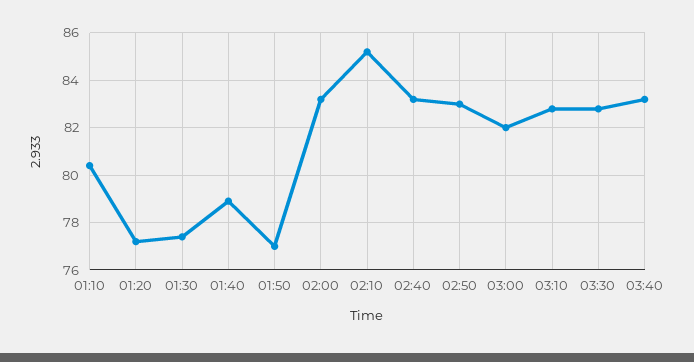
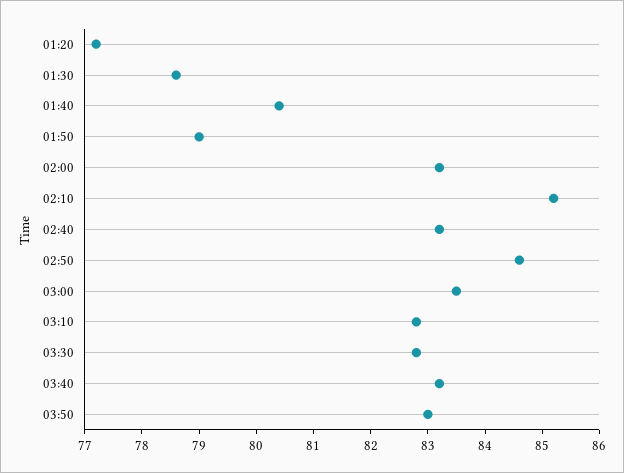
01:10: 80.5 -> none
01:30: 77.5 -> 78.5
01:40: 79 -> 80.5
01:50: 77 -> 79
02:50: 83 -> 84.5
03:00: 82 -> 83.5
03:50: none -> 83

